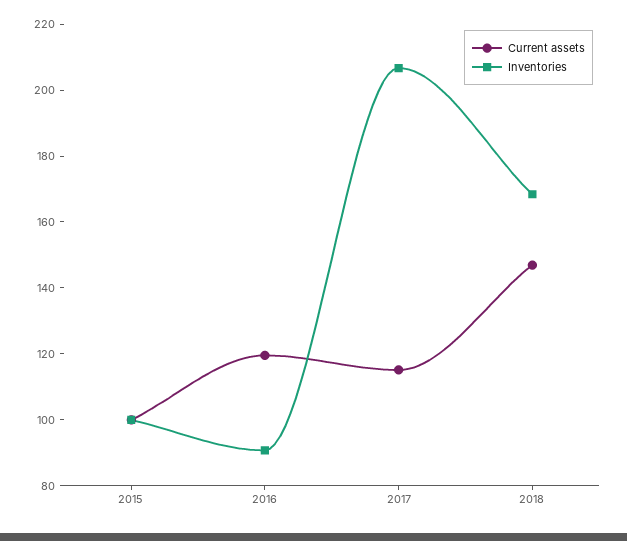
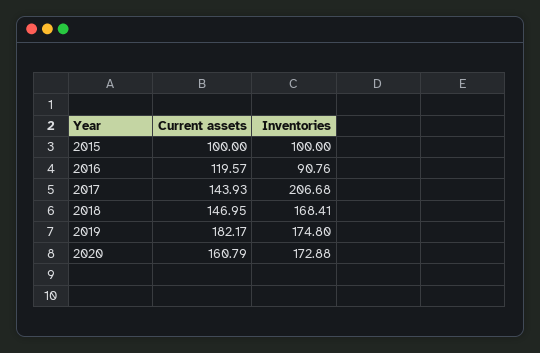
Current assets, 2017: 115 -> 143.93
Current assets, 2019: none -> 182.17
Inventories, 2019: none -> 174.8
Current assets, 2020: none -> 160.79
Inventories, 2020: none -> 172.88

